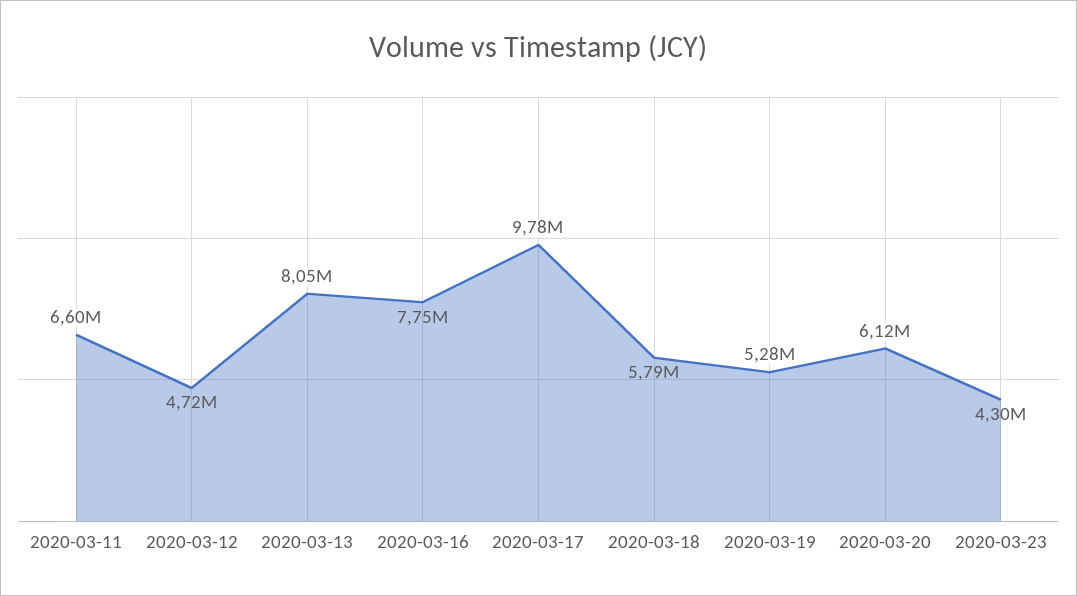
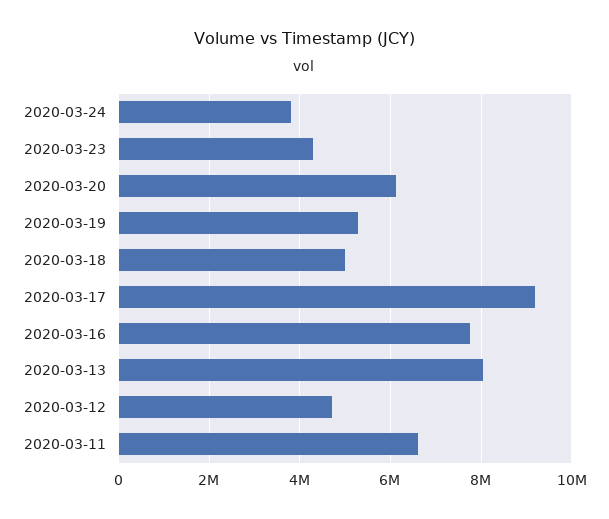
2020-03-17: 9780000 -> 9200000
2020-03-18: 5790000 -> 5000000
2020-03-24: none -> 3800000

